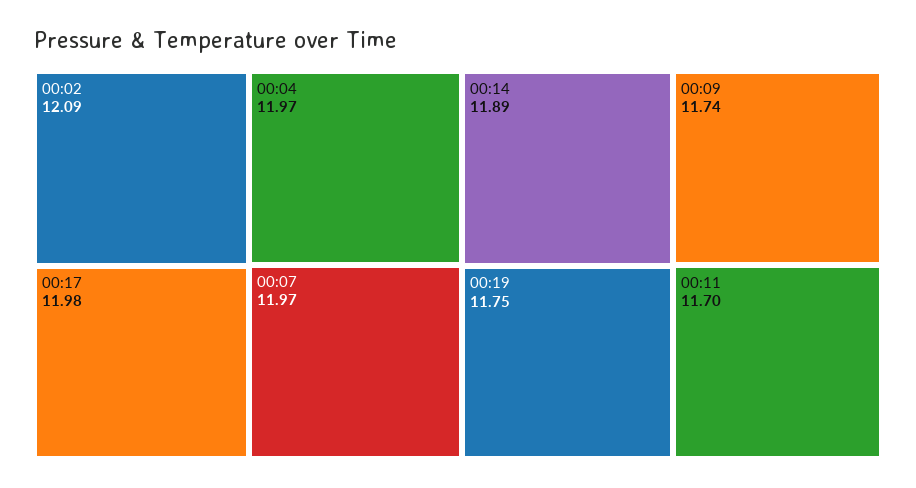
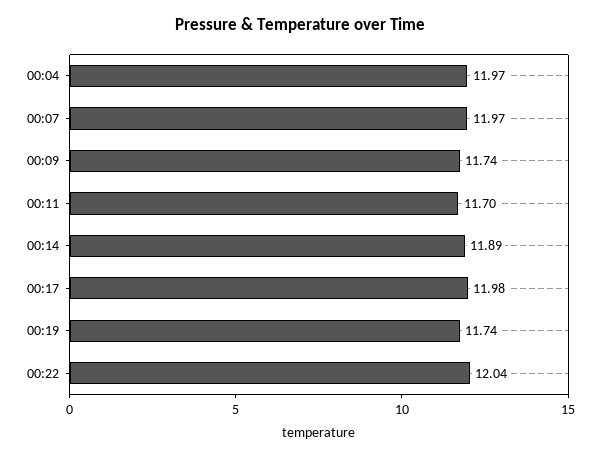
00:02: 12.09 -> none
00:19: 11.75 -> 11.74
00:22: none -> 12.04

